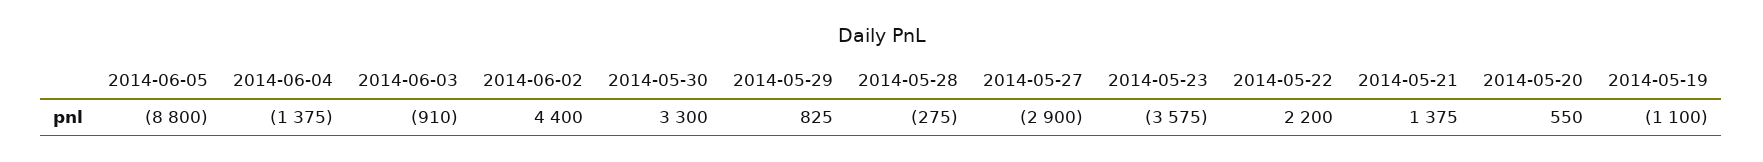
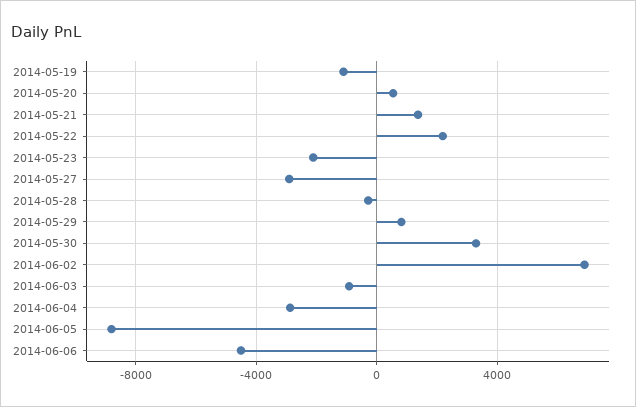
2014-06-04: -1375 -> -3000
2014-06-02: 4400 -> 7000
2014-05-23: -3575 -> -2000
2014-06-06: none -> -4500

